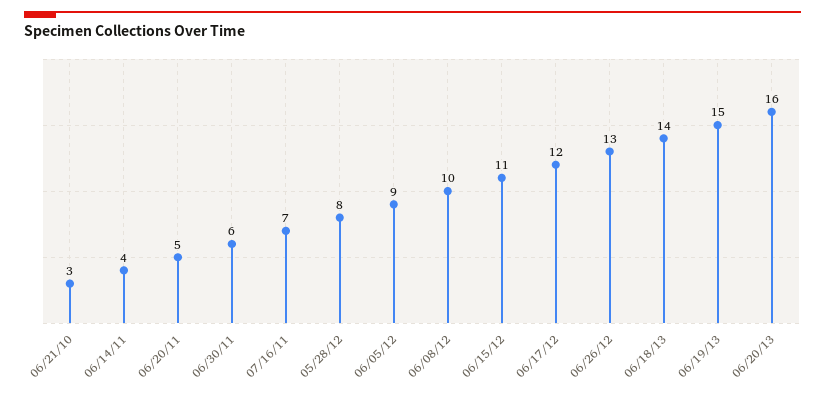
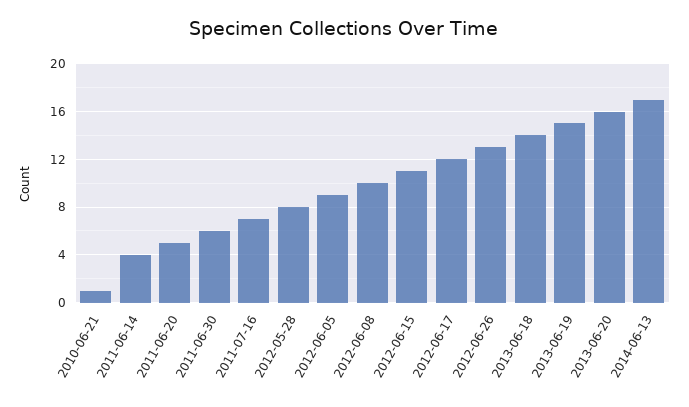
06/21/10: 3 -> 1
2014-06-13: none -> 17

